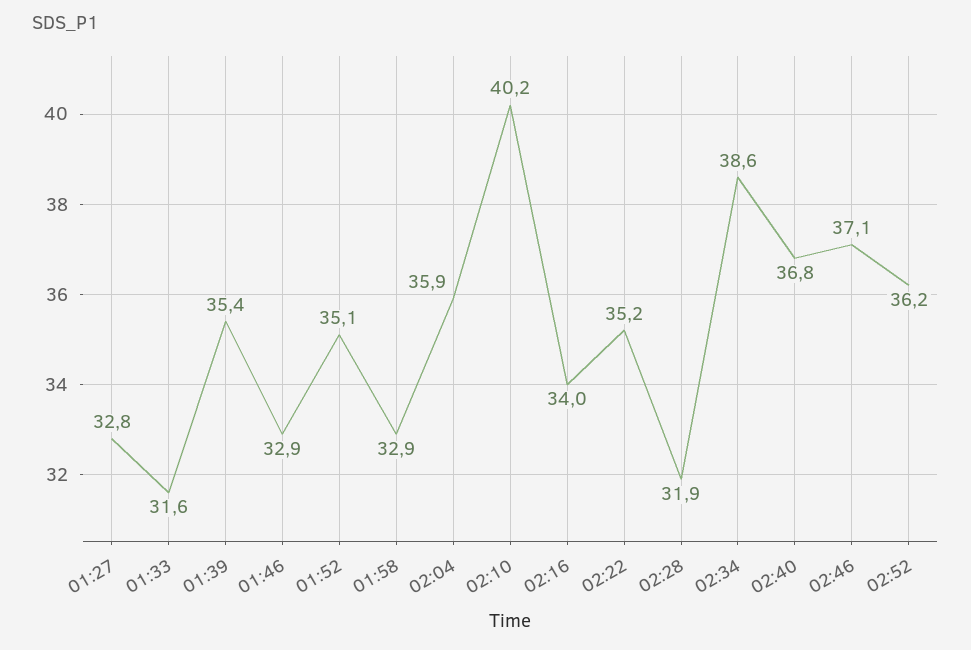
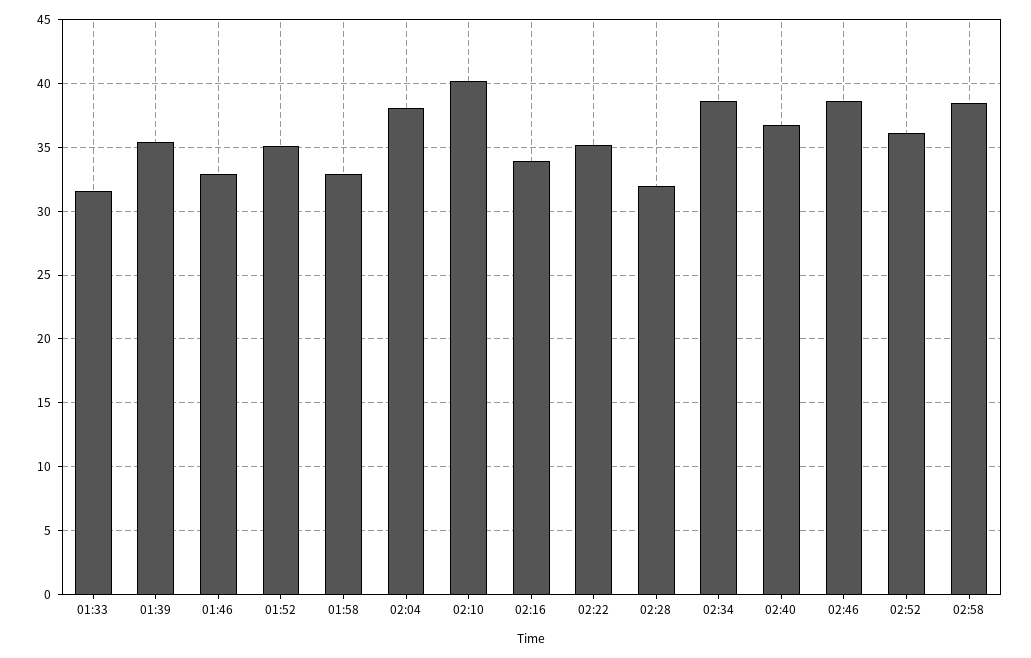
01:27: 32.8 -> none
02:04: 35.9 -> 38
02:46: 37.1 -> 38.5
02:58: none -> 38.5

